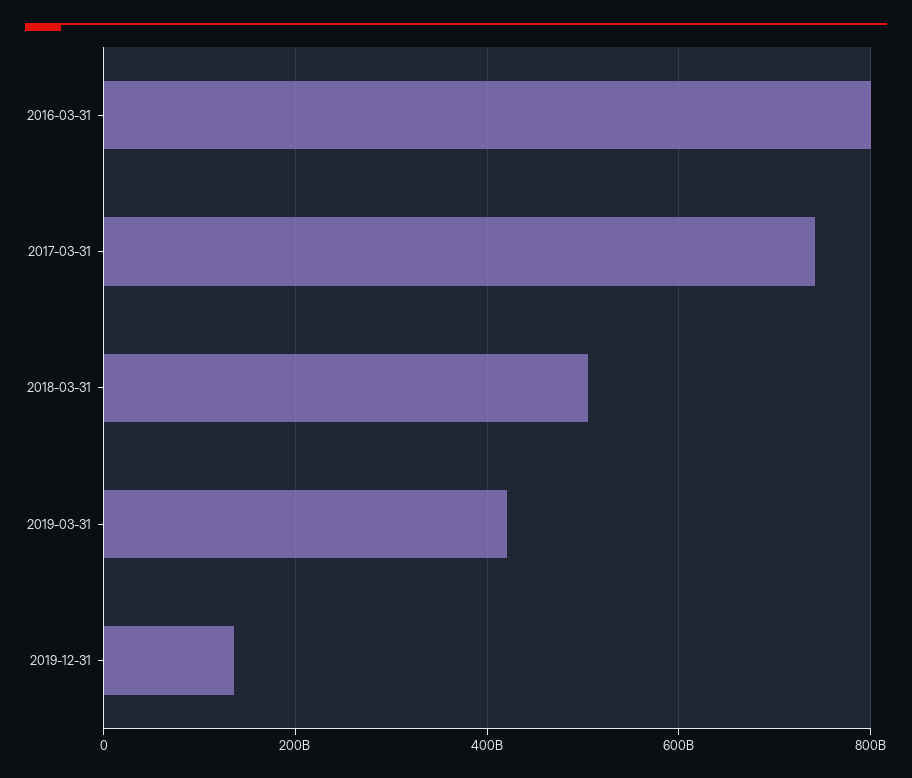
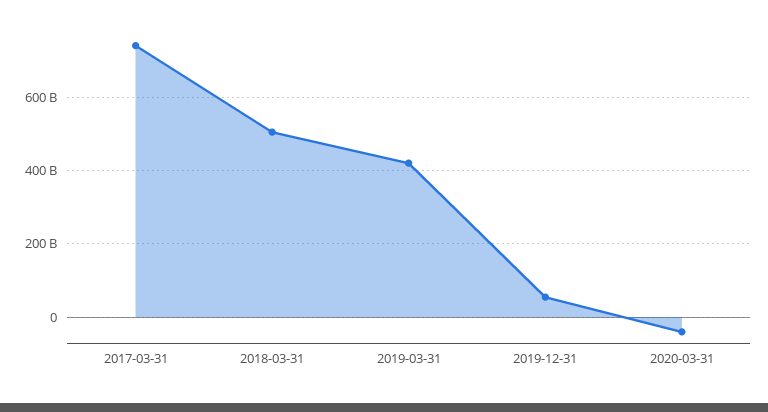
2016-03-31: 800000000000 -> none
2019-12-31: 140000000000 -> 60000000000
2020-03-31: none -> -40000000000

